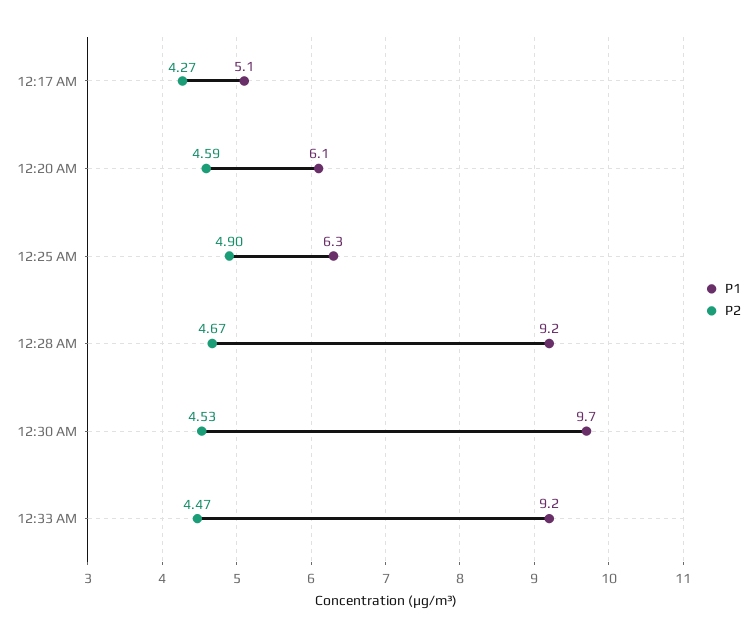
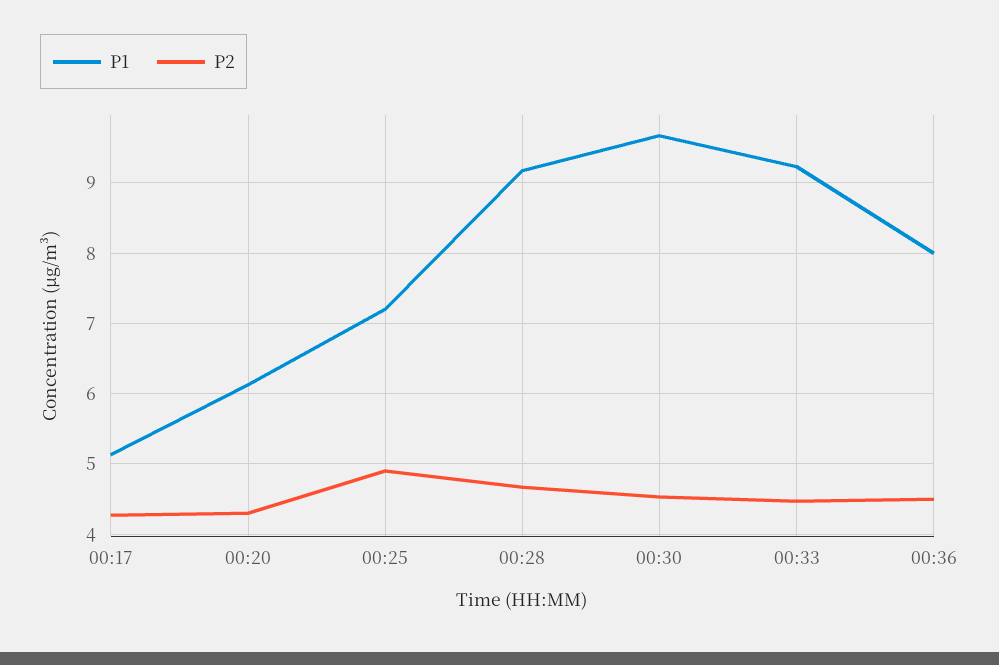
P2, 12:20 AM: 4.59 -> 4.3
P1, 12:25 AM: 6.3 -> 7.2
P1, 00:36: none -> 8
P2, 00:36: none -> 4.5

